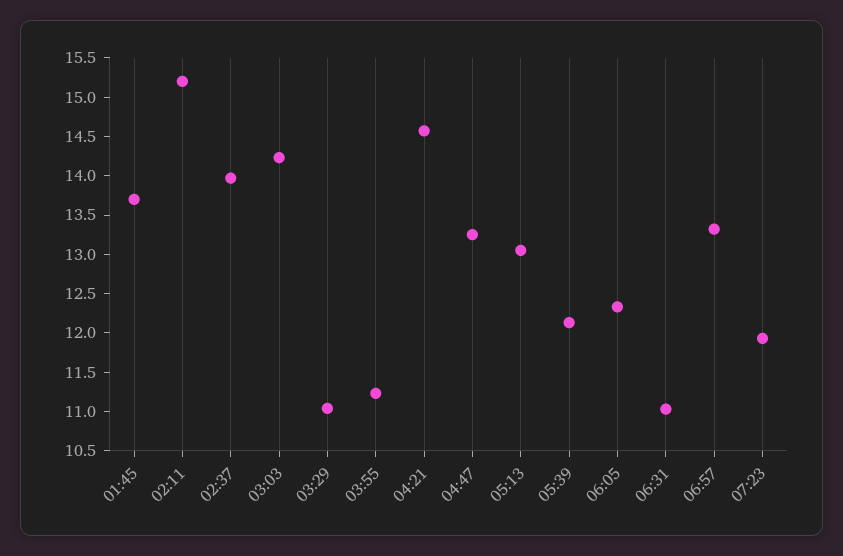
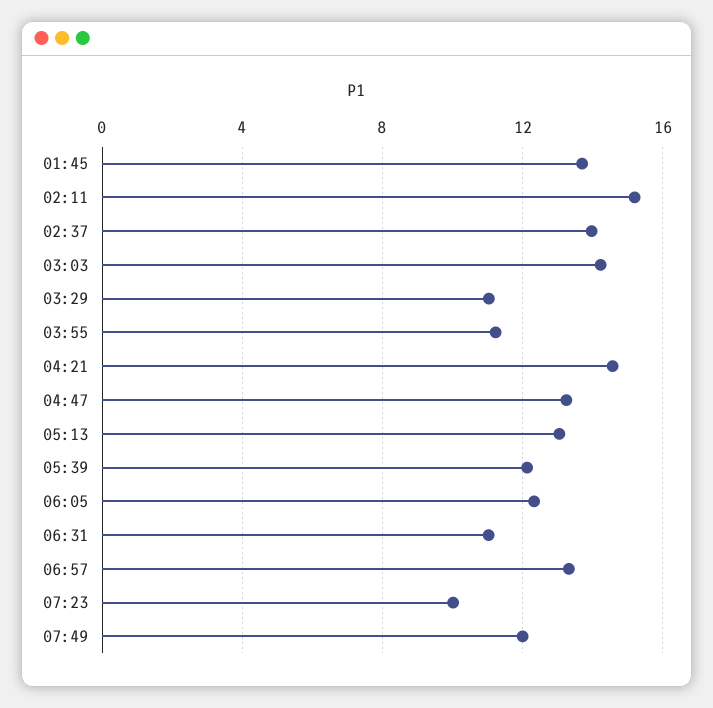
07:23: 12 -> 10
07:49: none -> 12

